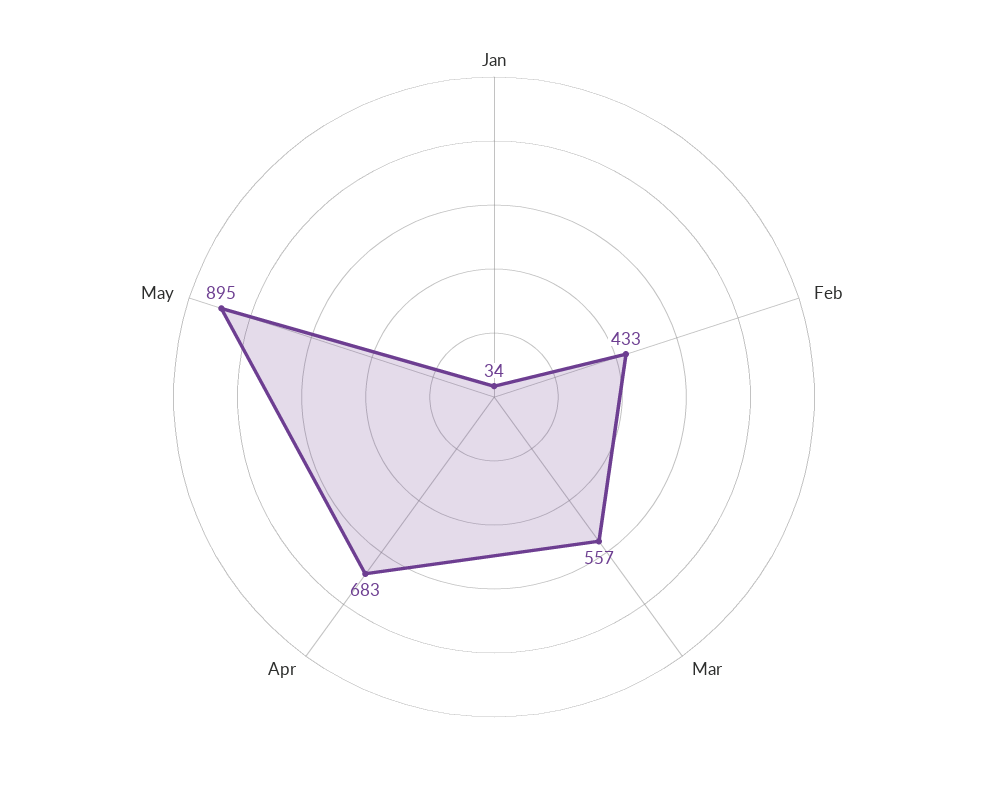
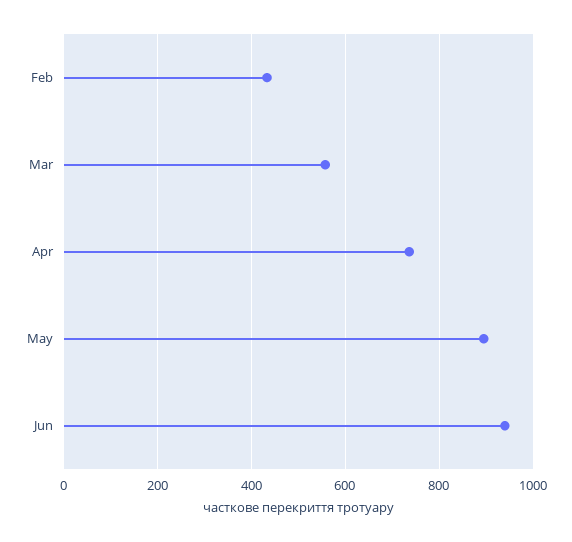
Jan: 34 -> none
Apr: 683 -> 740
Jun: none -> 940

